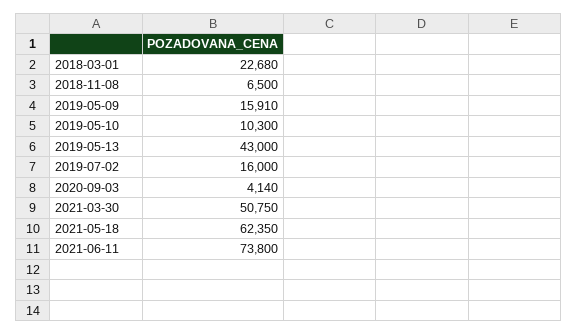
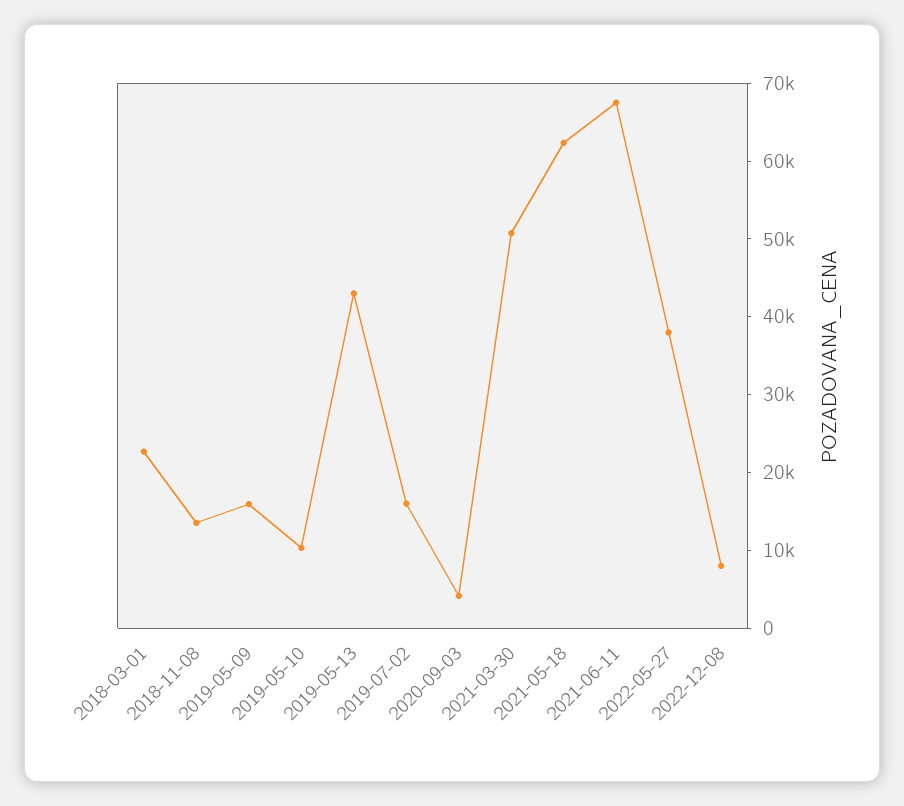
2018-11-08: 6500 -> 14000
2021-06-11: 73800 -> 68000
2022-05-27: none -> 38000
2022-12-08: none -> 8000

